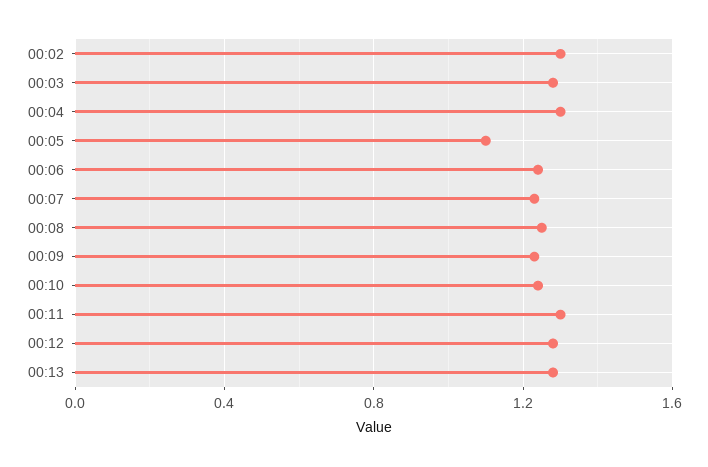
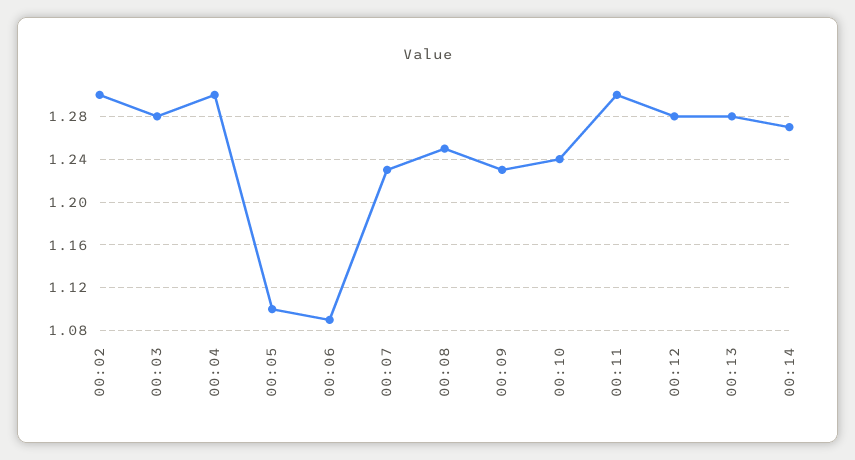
00:06: 1.25 -> 1.09
00:14: none -> 1.27

